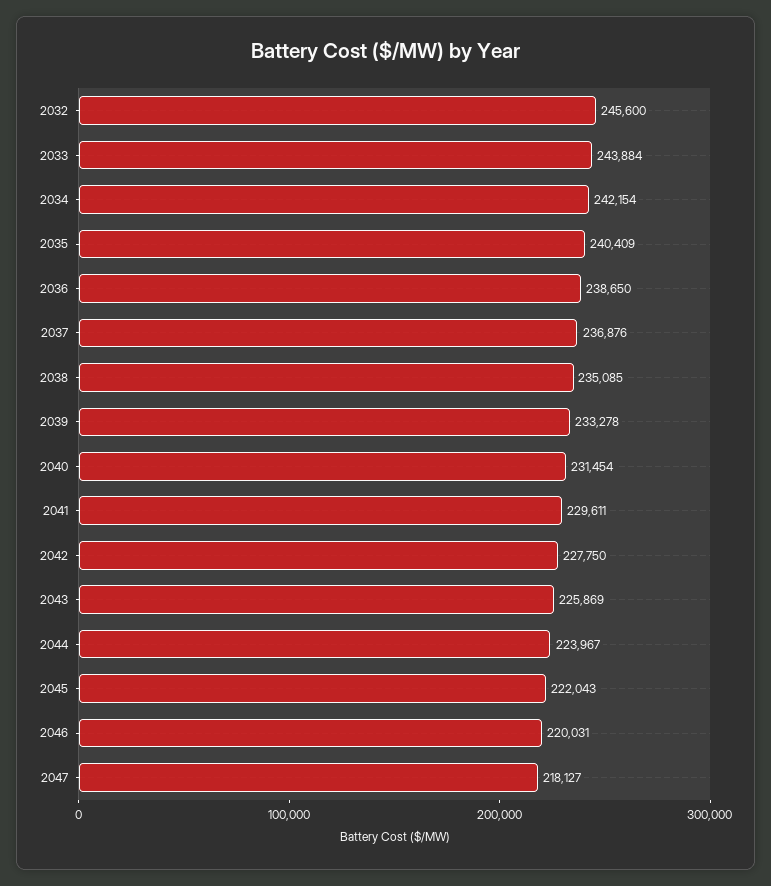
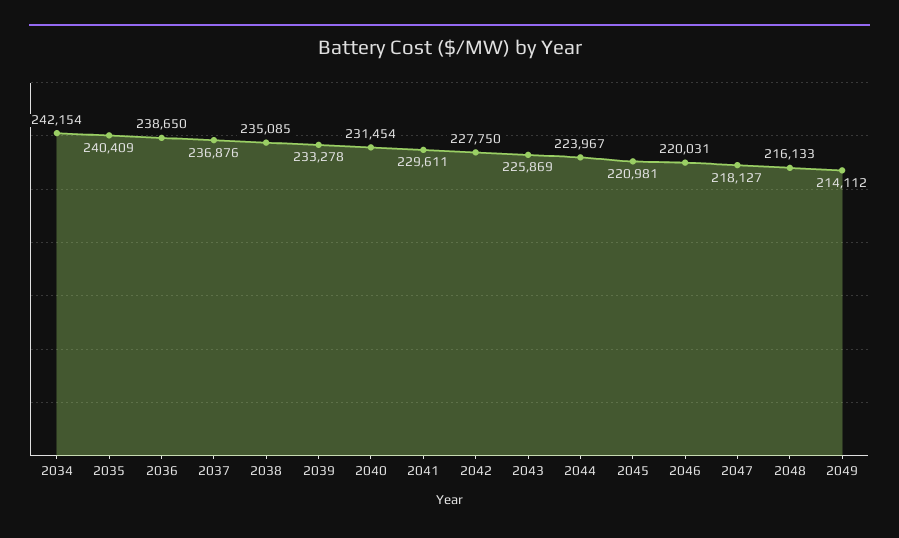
2032: 245600 -> none
2033: 243884 -> none
2045: 222043 -> 220981
2048: none -> 216133
2049: none -> 214112

